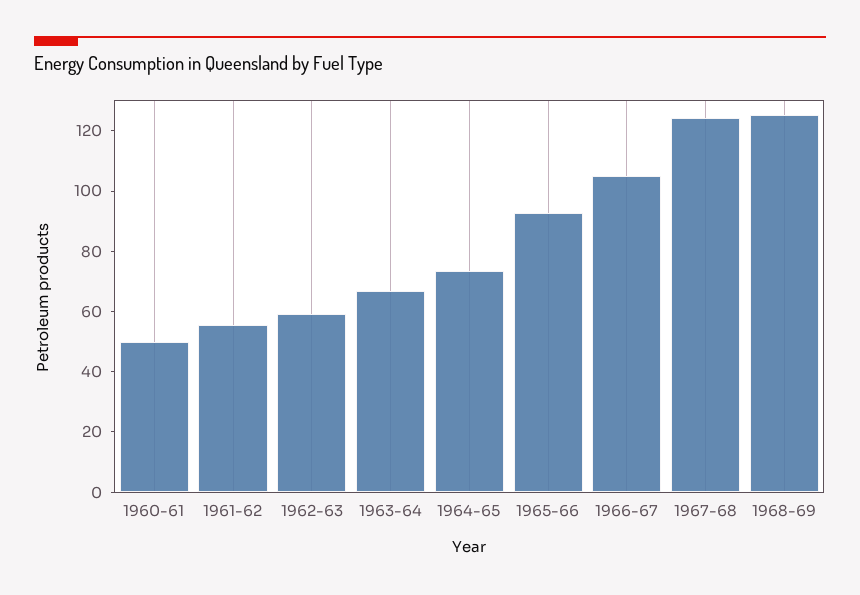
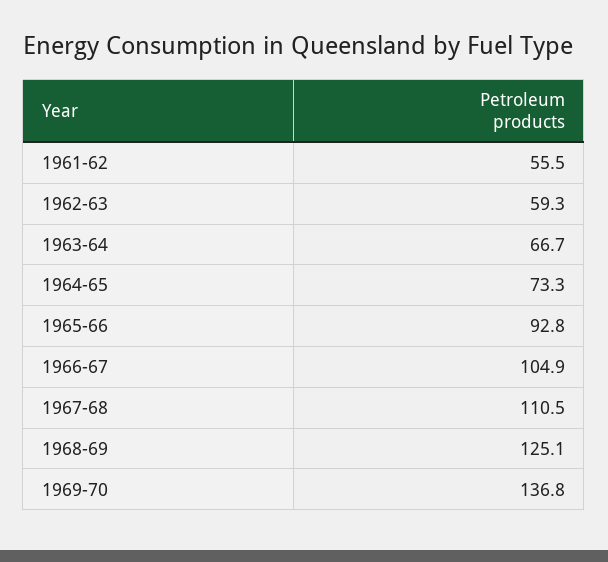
1960-61: 50 -> none
1967-68: 125 -> 110.5
1969-70: none -> 136.8

